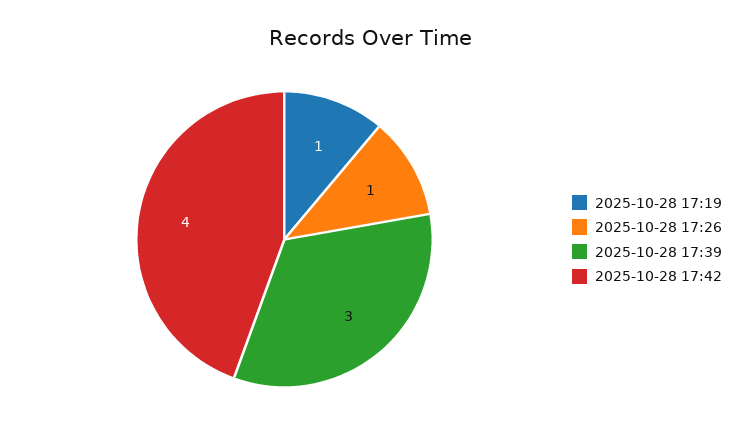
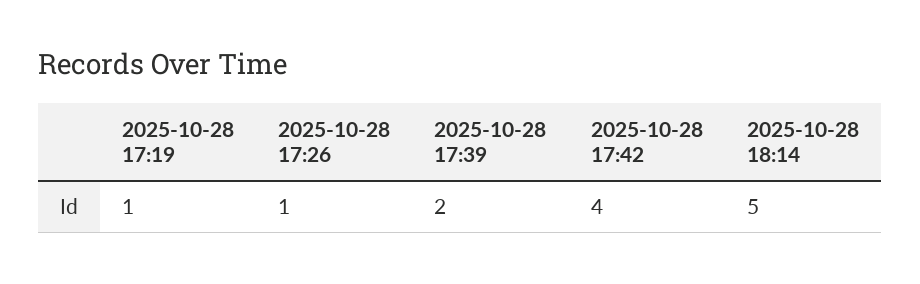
2025-10-28 17:39: 3 -> 2
2025-10-28 18:14: none -> 5

